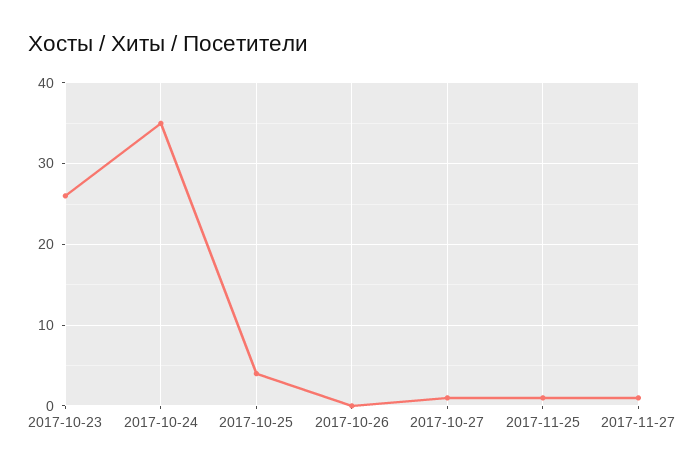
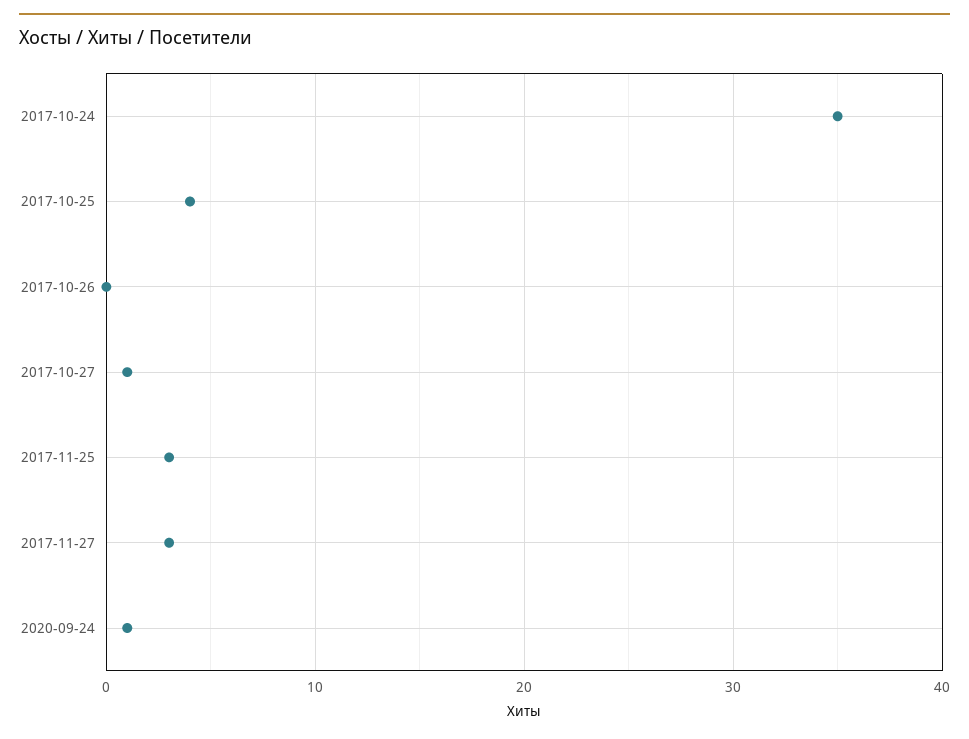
2017-10-23: 26 -> none
2017-11-25: 1 -> 3
2017-11-27: 1 -> 3
2020-09-24: none -> 1

